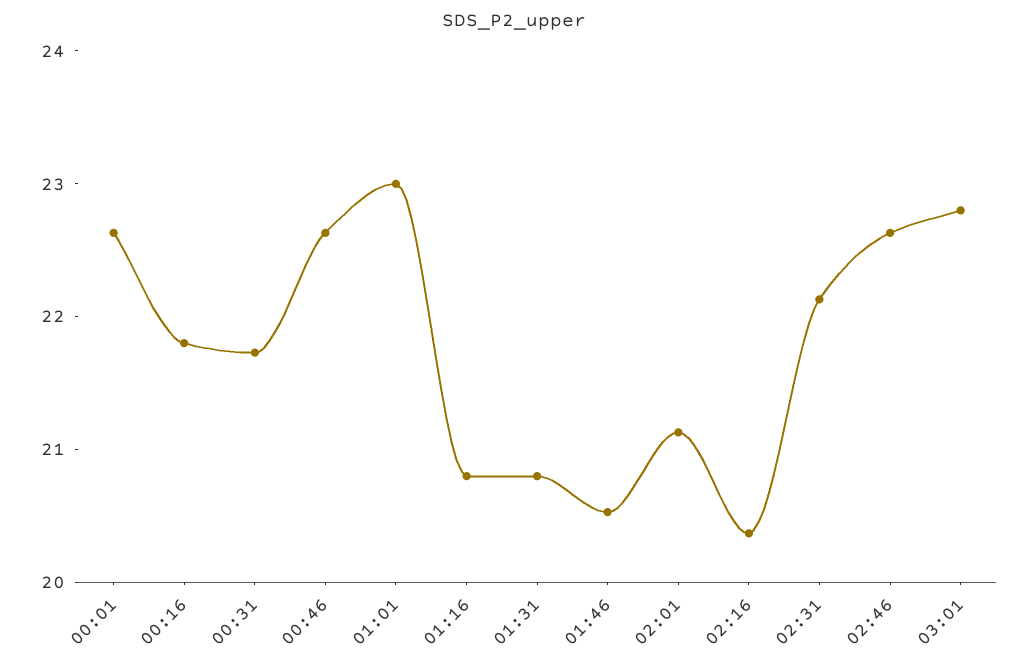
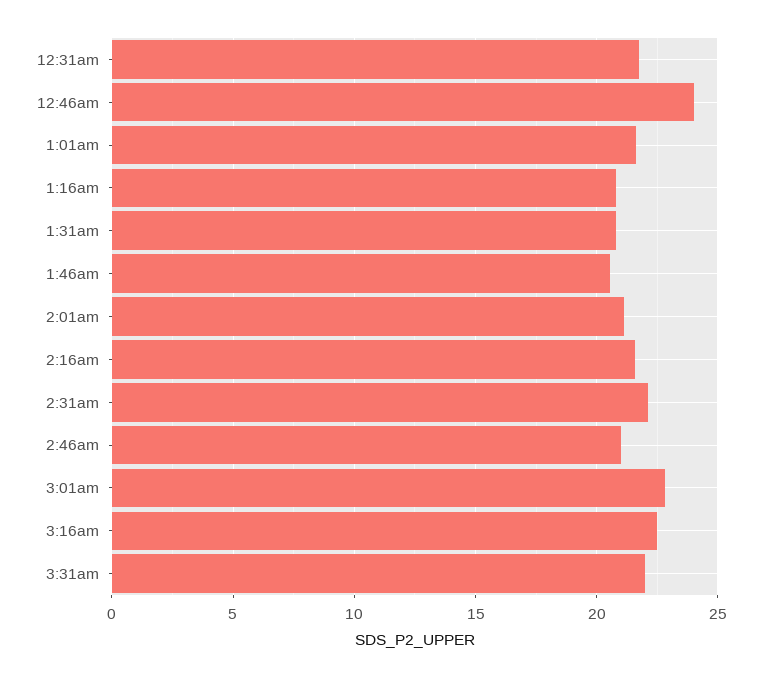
00:01: 22.6 -> none
00:16: 21.8 -> none
00:46: 22.6 -> 24
01:01: 23 -> 21.5
02:16: 20.4 -> 21.5
02:46: 22.6 -> 21
3:16am: none -> 22.5
3:31am: none -> 22

